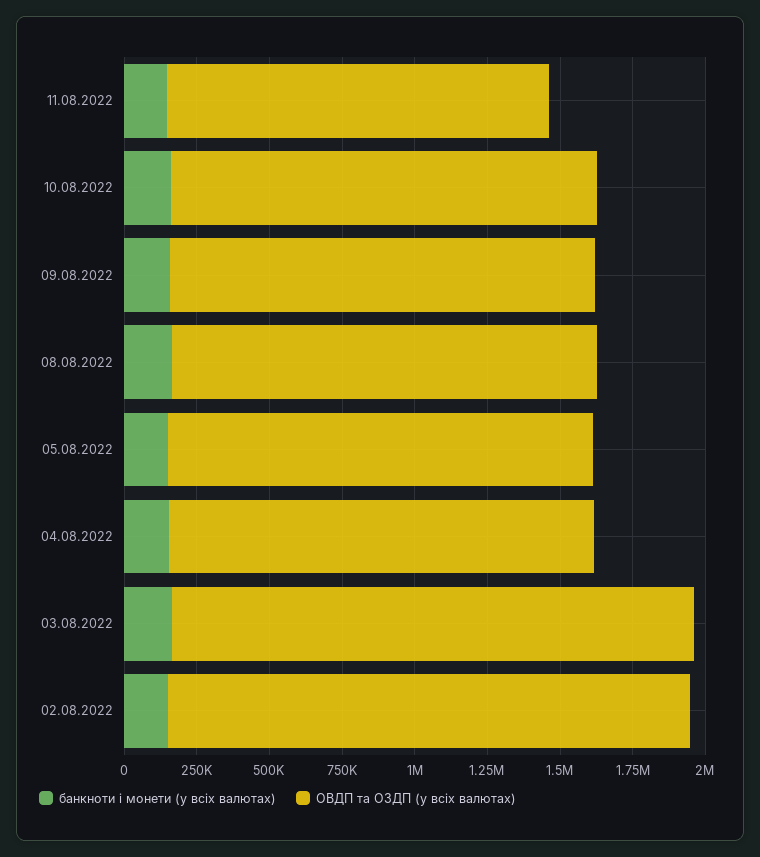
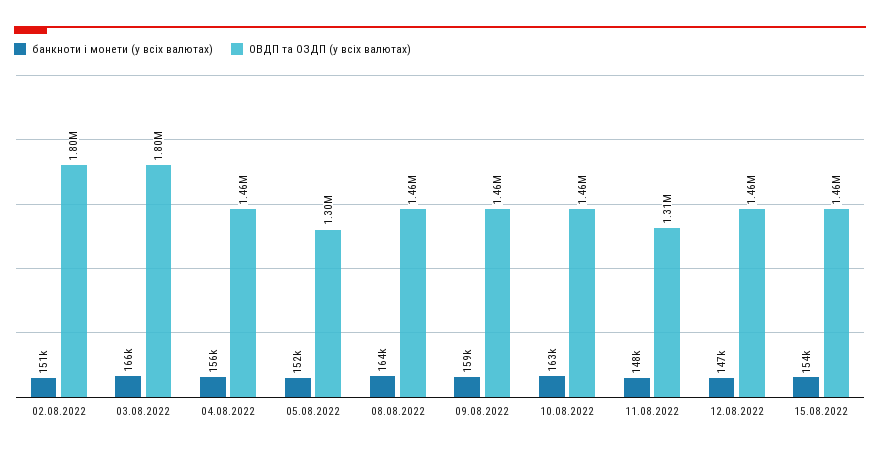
ОВДП та ОЗДП (у всіх валютах), 05.08.2022: 1450000 -> 1300000
банкноти і монети (у всіх валютах), 12.08.2022: none -> 147000
ОВДП та ОЗДП (у всіх валютах), 12.08.2022: none -> 1460000
банкноти і монети (у всіх валютах), 15.08.2022: none -> 154000
ОВДП та ОЗДП (у всіх валютах), 15.08.2022: none -> 1460000

